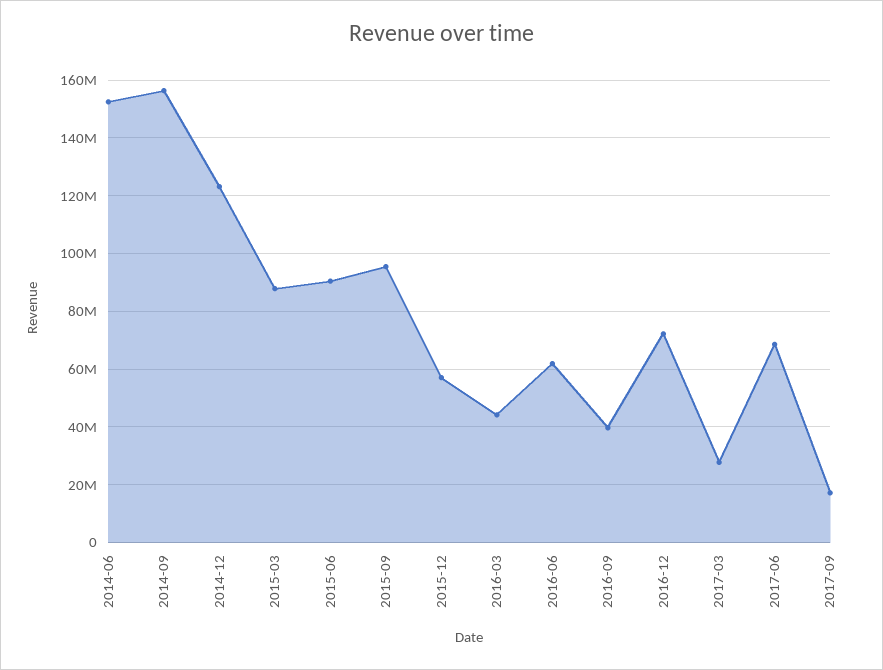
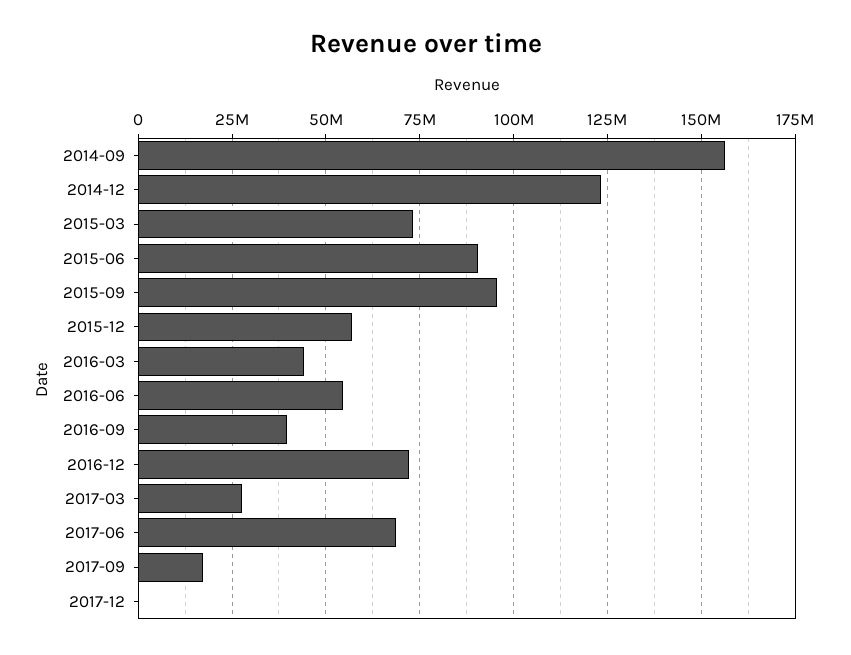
2014-06: 152500000 -> none
2015-03: 87500000 -> 72500000
2016-06: 62500000 -> 55000000
2017-12: none -> 0

